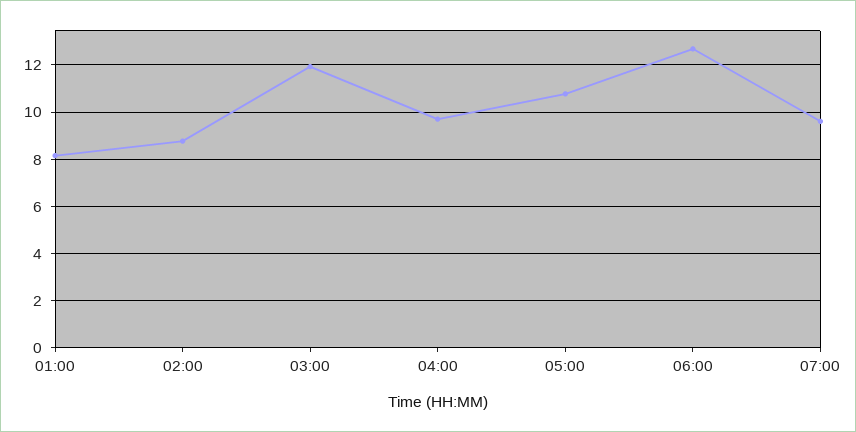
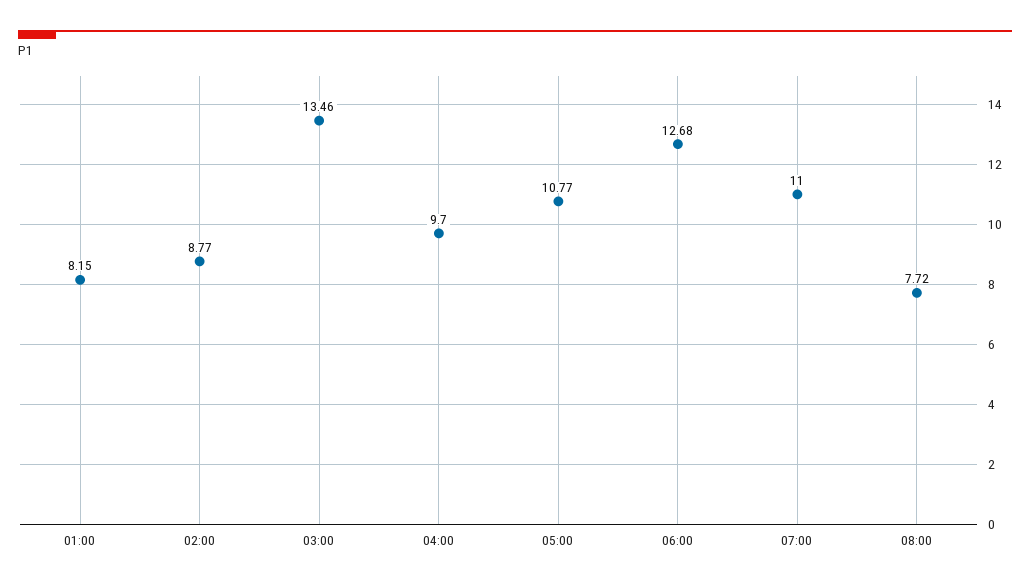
03:00: 12 -> 13.46
07:00: 9.5 -> 11
08:00: none -> 7.72

